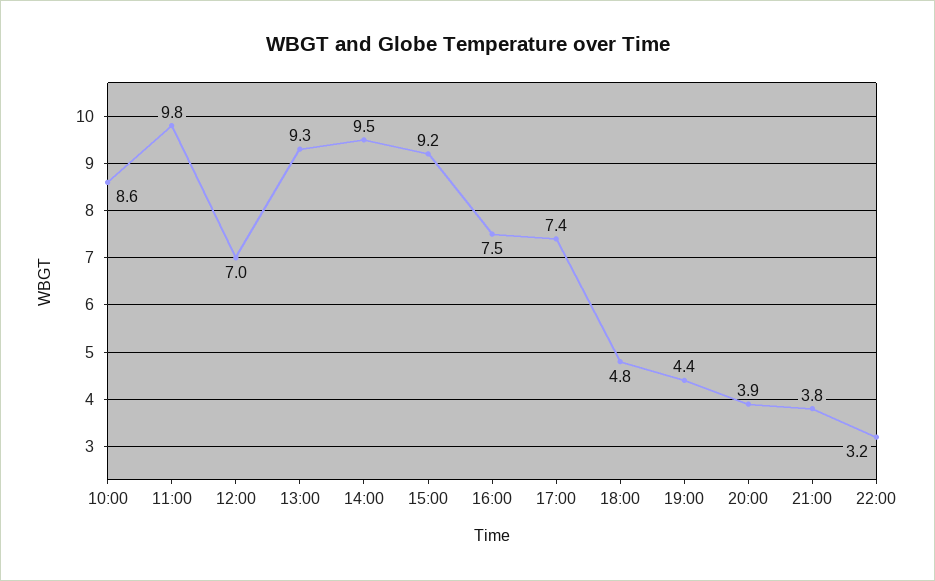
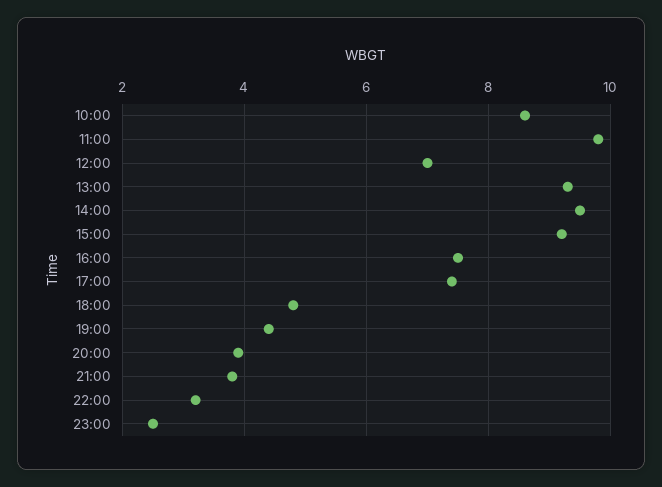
23:00: none -> 2.5

